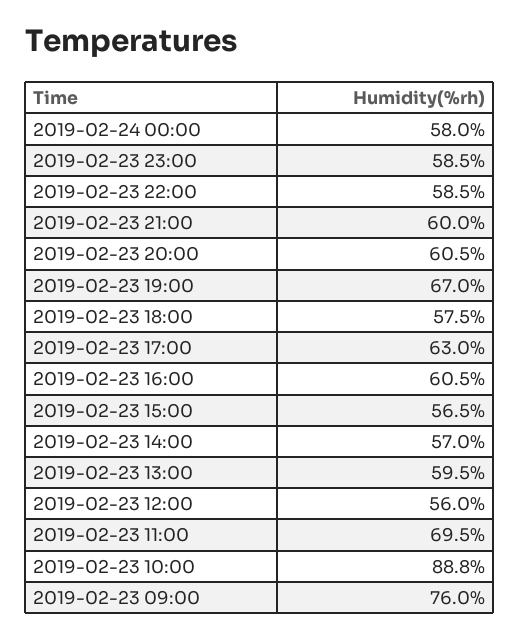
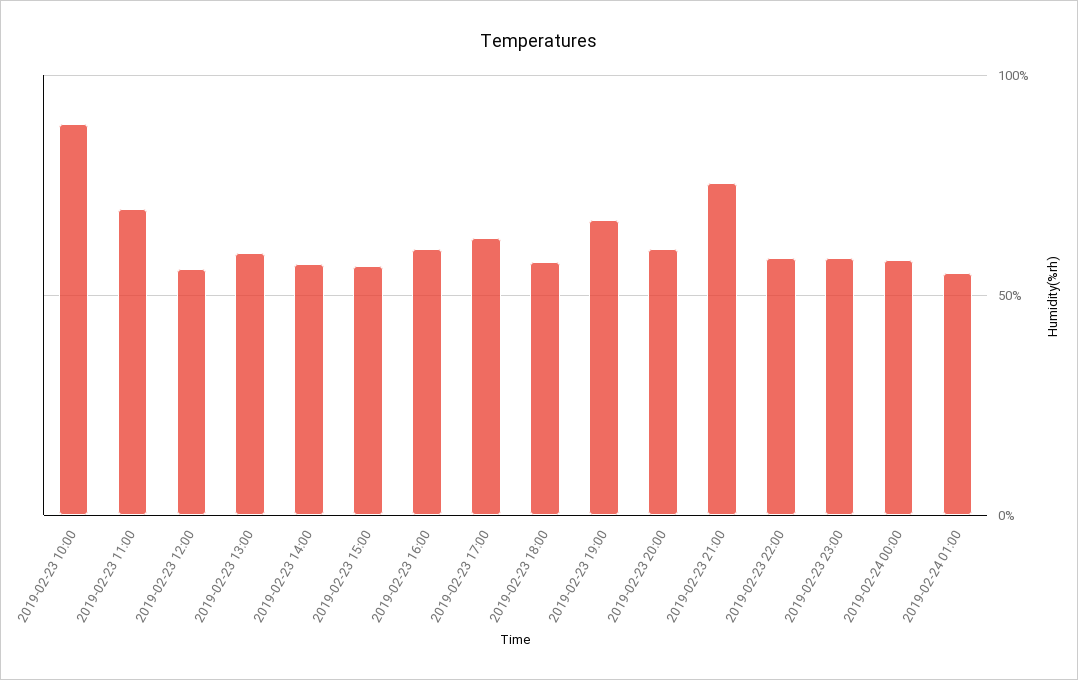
2019-02-23 21:00: 60 -> 75
2019-02-23 09:00: 76 -> none
2019-02-24 01:00: none -> 55

